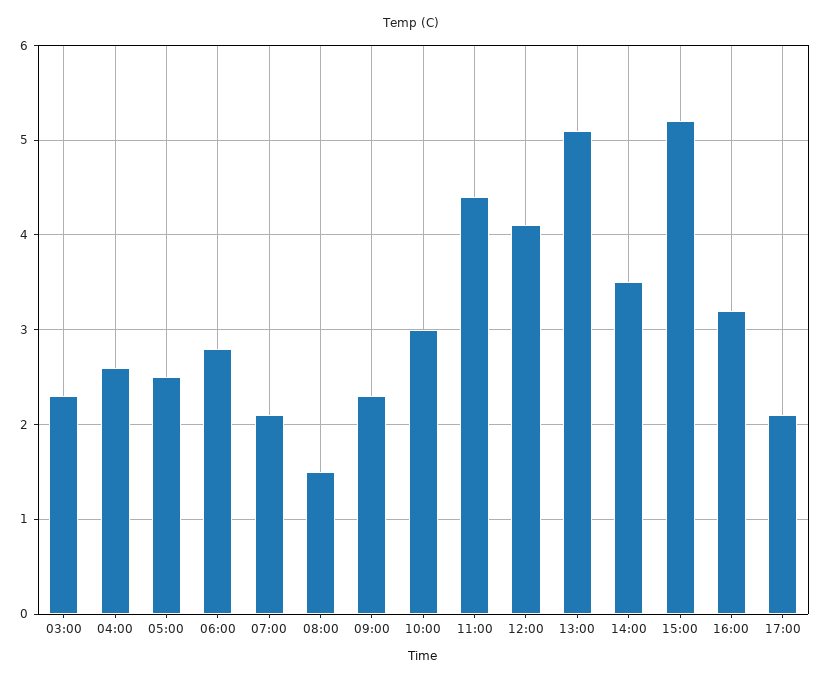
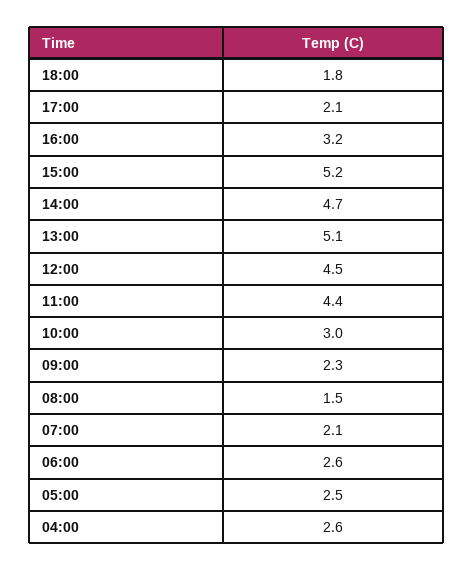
03:00: 2.3 -> none
06:00: 2.8 -> 2.6
12:00: 4.1 -> 4.5
14:00: 3.5 -> 4.7
18:00: none -> 1.8

